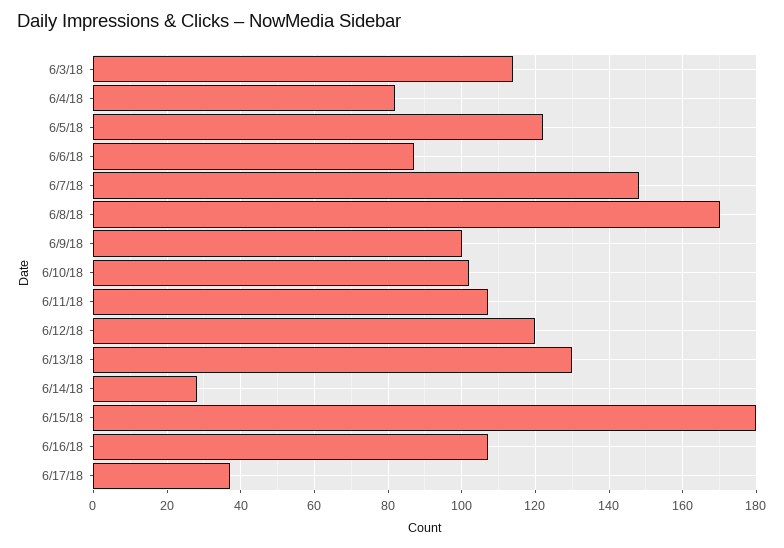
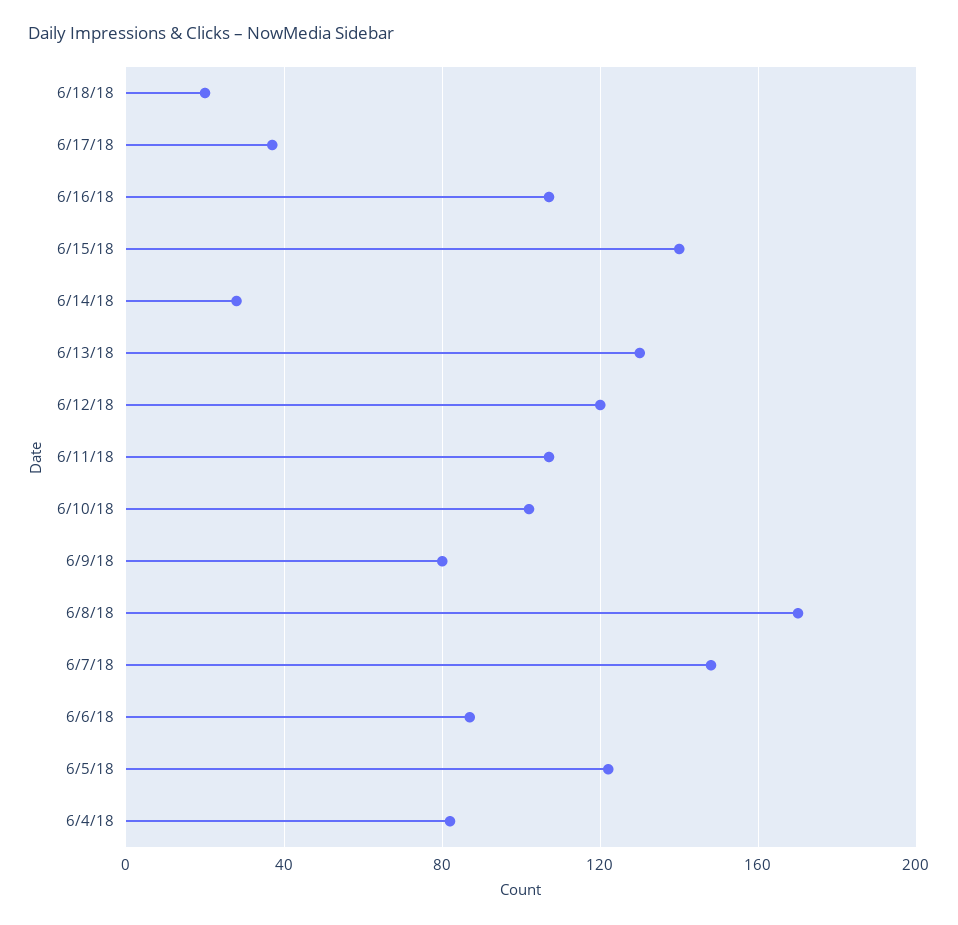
6/3/18: 115 -> none
6/9/18: 100 -> 80
6/15/18: 180 -> 140
6/18/18: none -> 20

